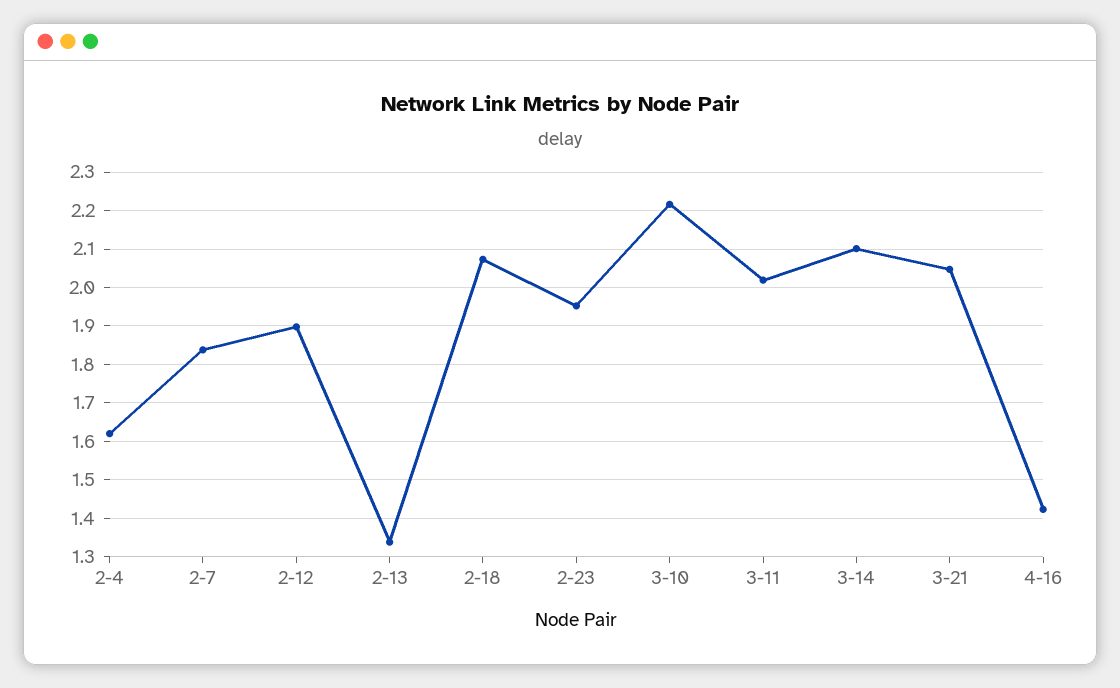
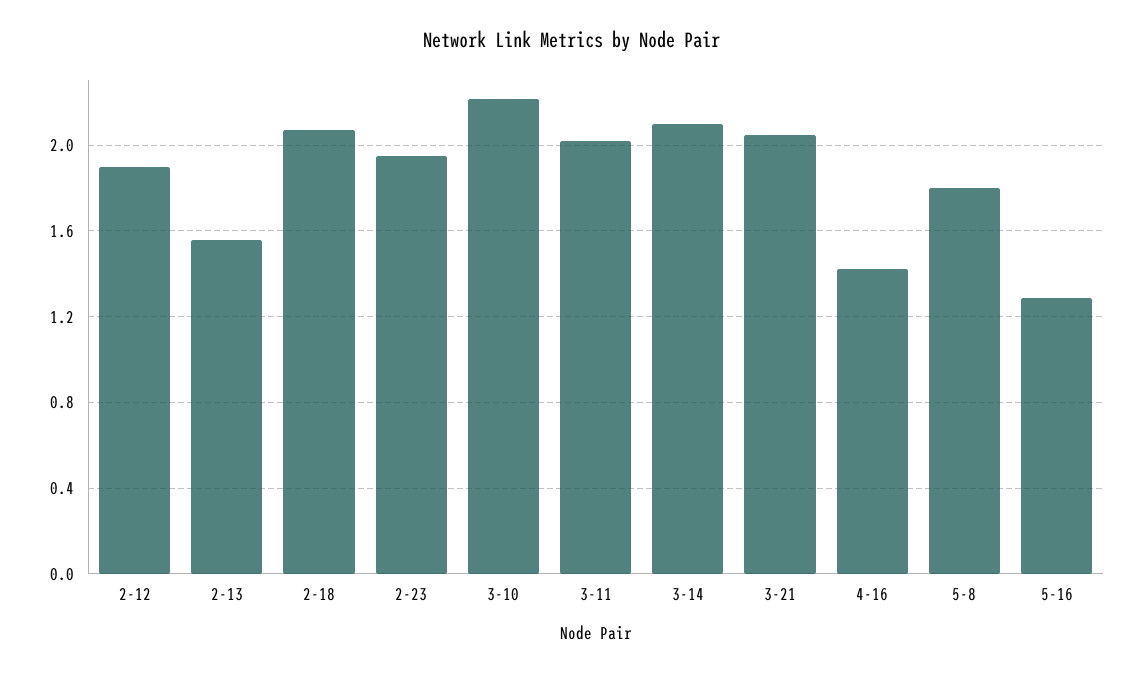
2-4: 1.62 -> none
2-7: 1.84 -> none
2-13: 1.34 -> 1.55
5-8: none -> 1.8
5-16: none -> 1.3

